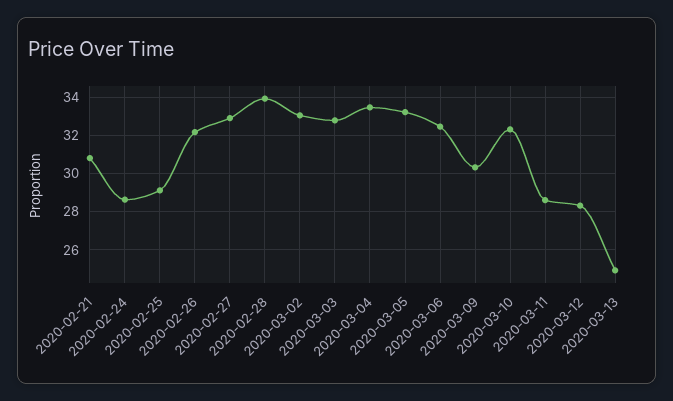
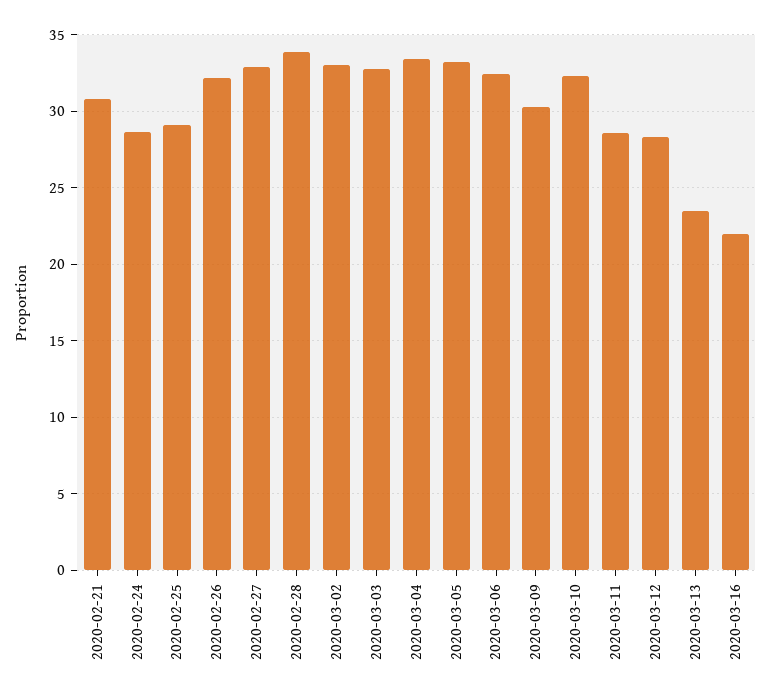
2020-03-13: 25 -> 23.5
2020-03-16: none -> 22

